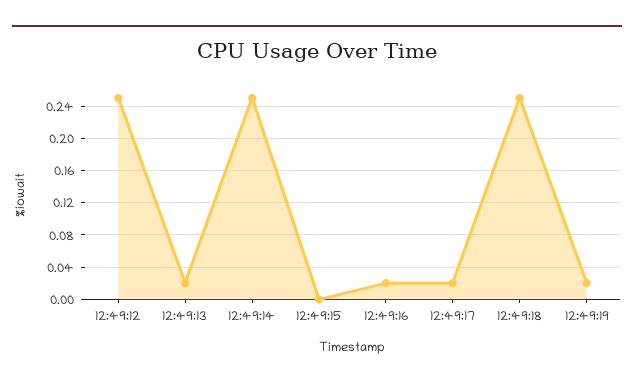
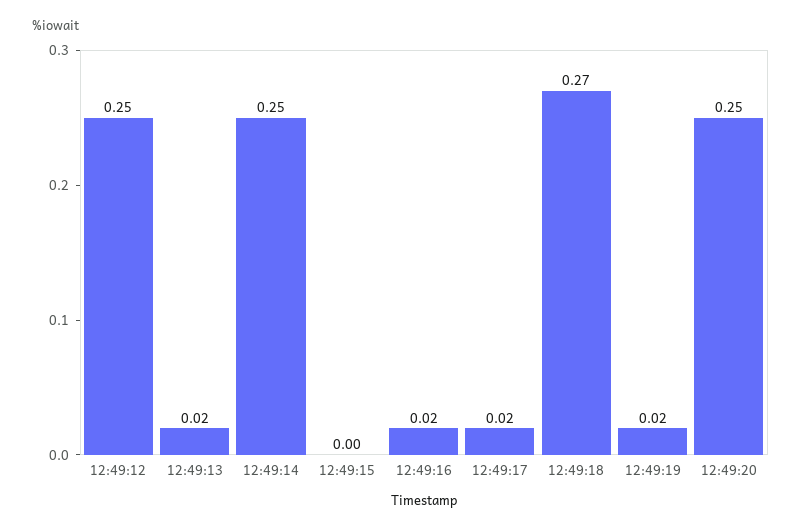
12:49:18: 0.25 -> 0.27
12:49:20: none -> 0.25

